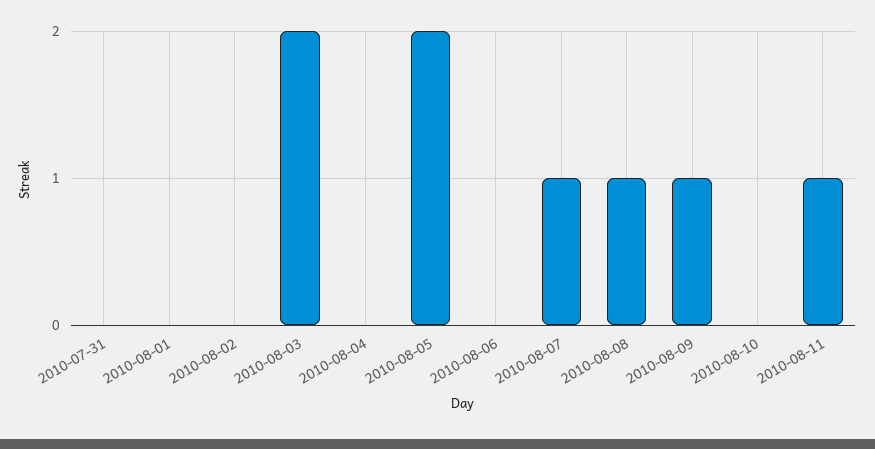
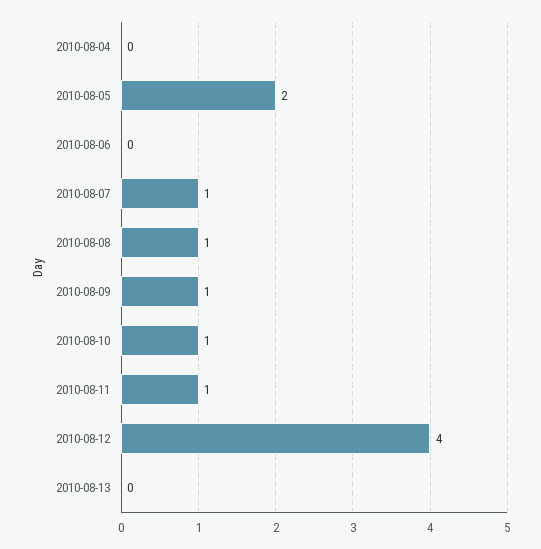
2010-07-31: 0 -> none
2010-08-01: 0 -> none
2010-08-02: 0 -> none
2010-08-03: 2 -> none
2010-08-10: 0 -> 1
2010-08-12: none -> 4
2010-08-13: none -> 0

